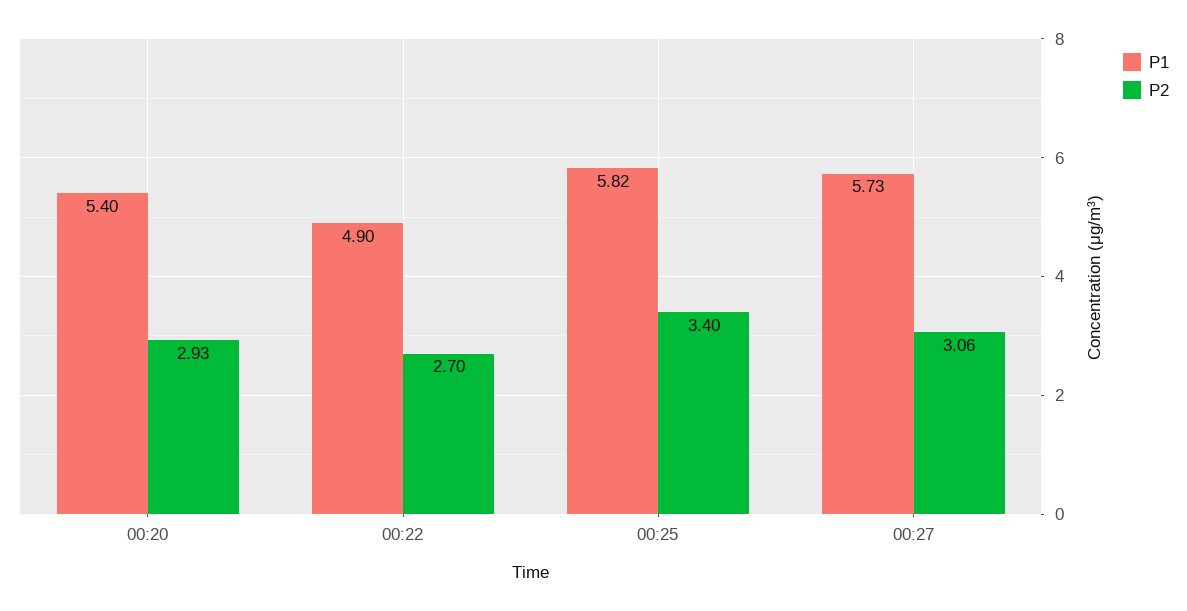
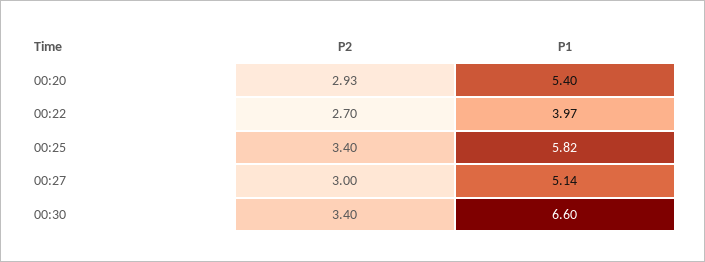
P1, 00:22: 4.9 -> 3.97
P1, 00:27: 5.73 -> 5.14
P2, 00:27: 3.06 -> 3
P2, 00:30: none -> 3.4
P1, 00:30: none -> 6.6

